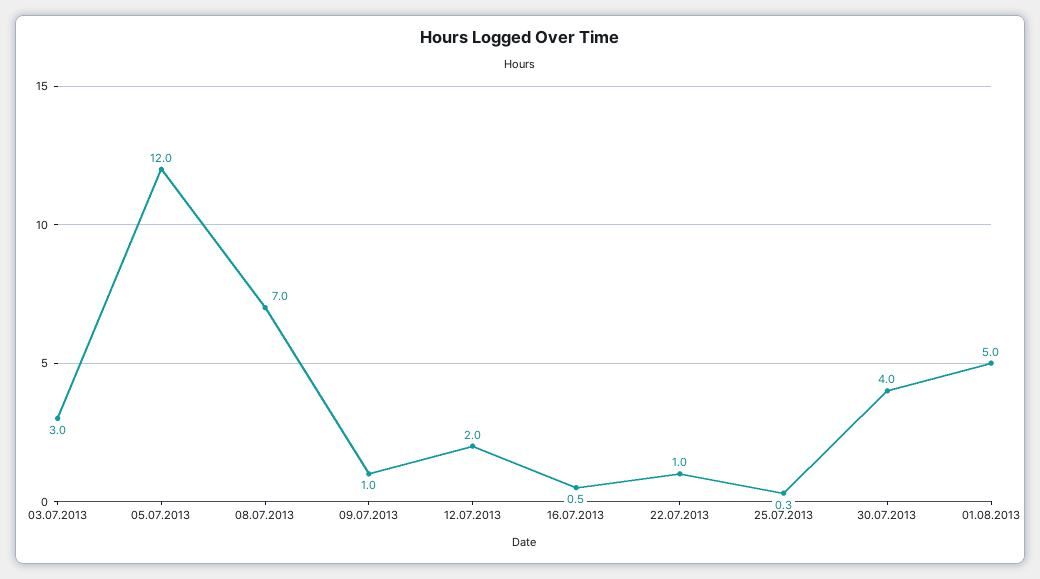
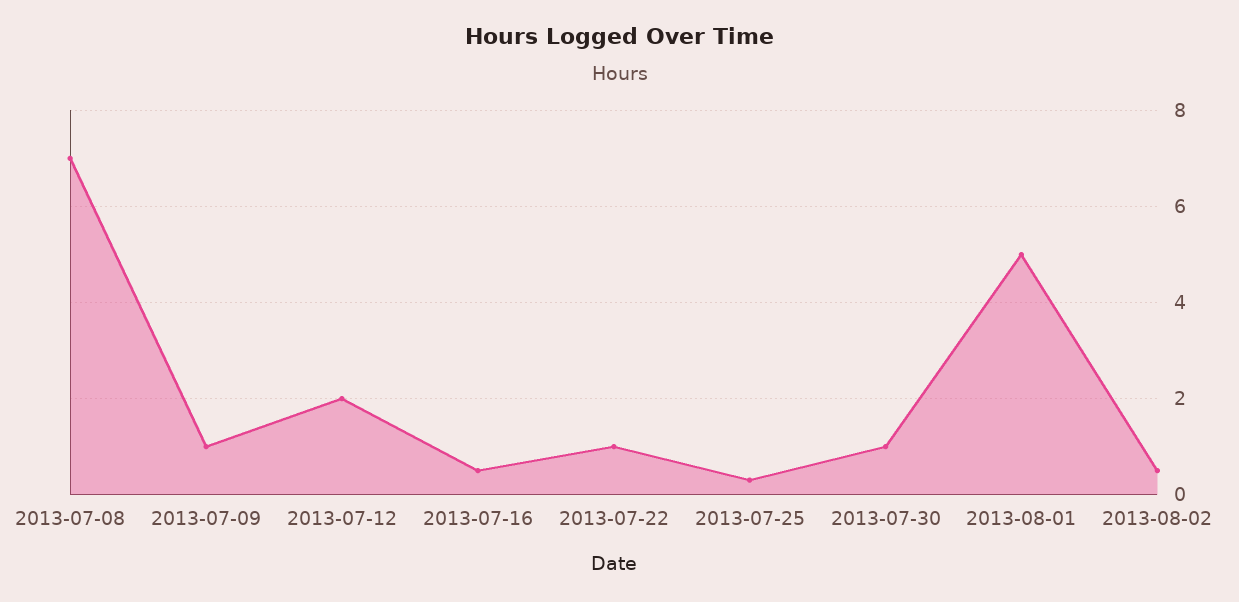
03.07.2013: 3 -> none
05.07.2013: 12 -> none
30.07.2013: 4 -> 1
2013-08-02: none -> 0.5

